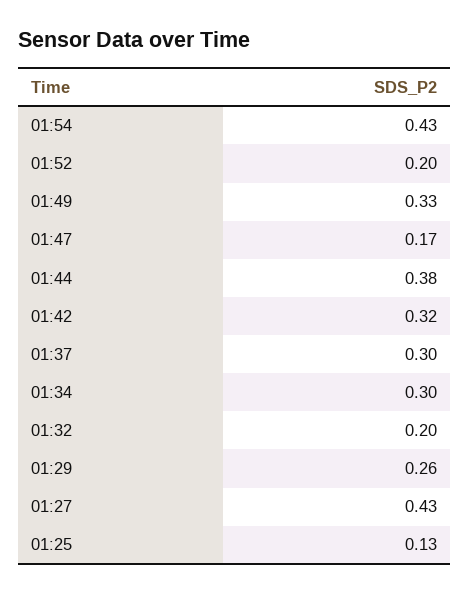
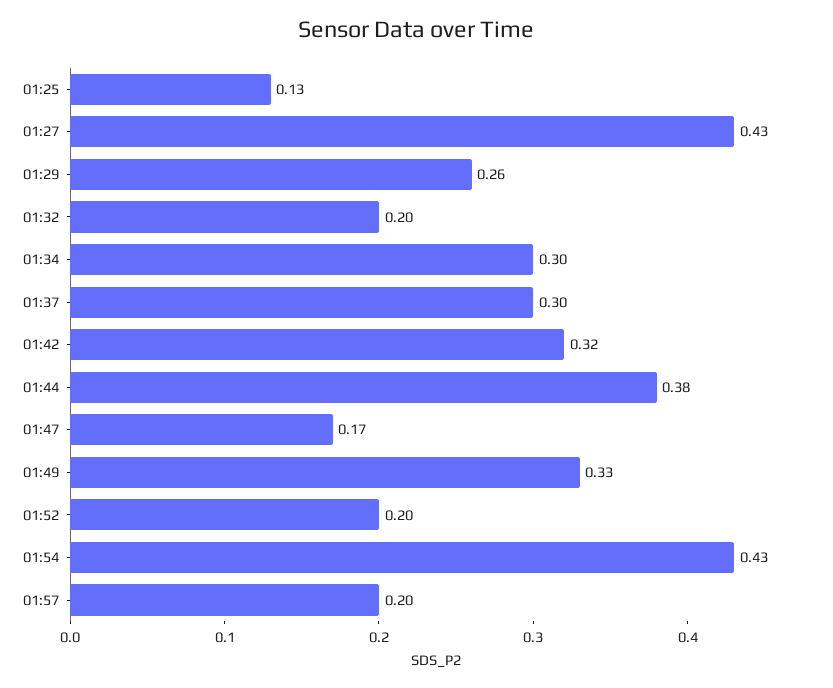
01:57: none -> 0.2

